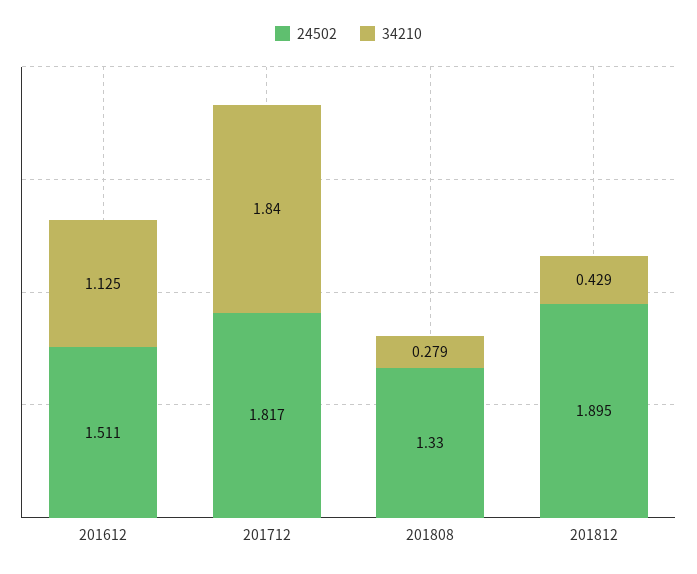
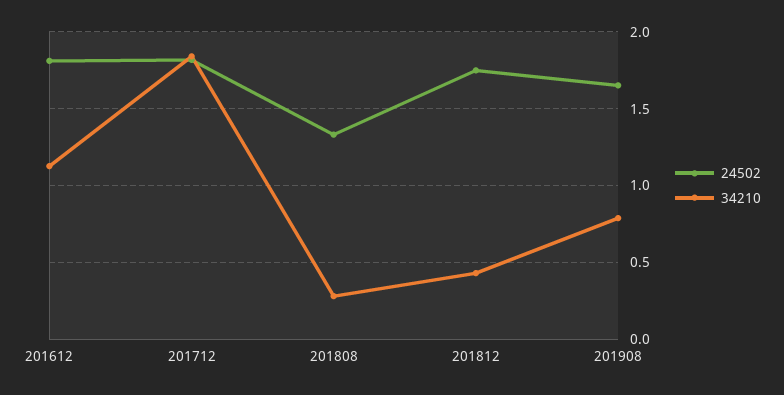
24502, 201612: 1.511 -> 1.8
24502, 201812: 1.895 -> 1.75
24502, 201908: none -> 1.65
34210, 201908: none -> 0.8

